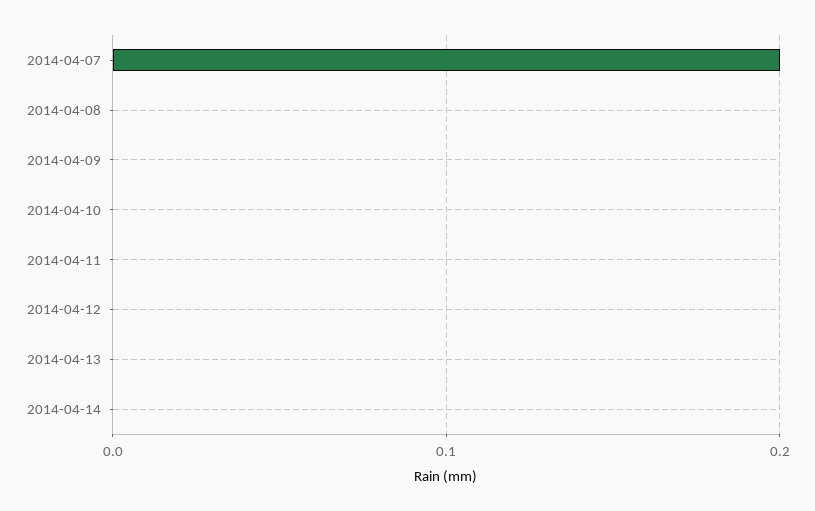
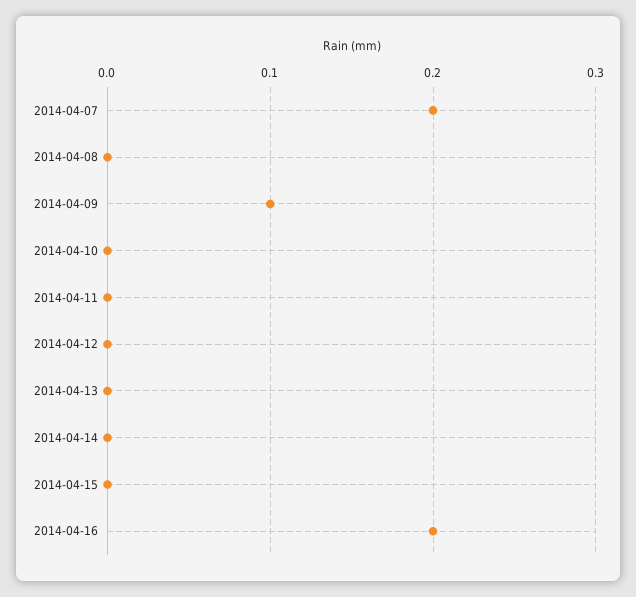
2014-04-09: 0 -> 0.1
2014-04-15: none -> 0
2014-04-16: none -> 0.2

